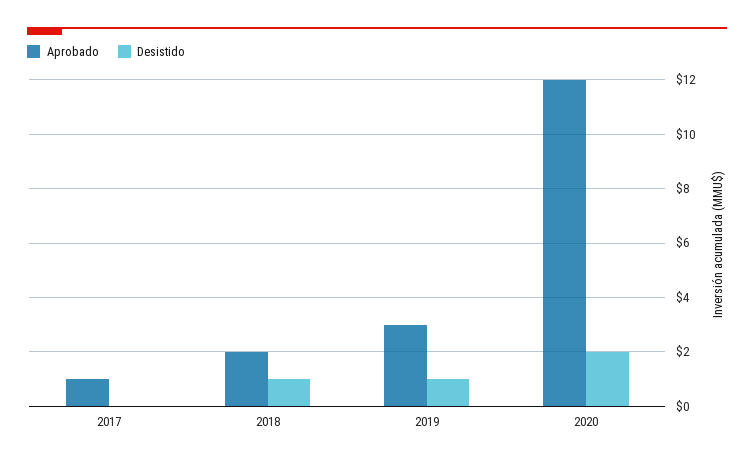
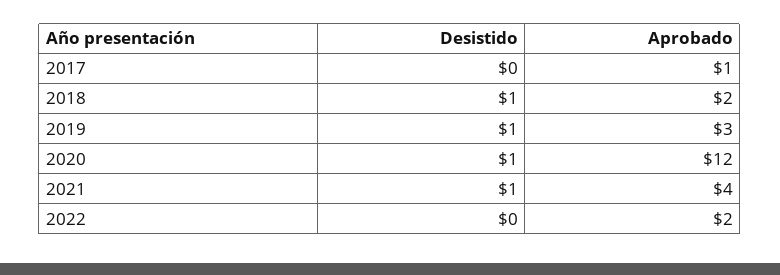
Desistido, 2020: 2 -> 1
Desistido, 2021: none -> 1
Aprobado, 2021: none -> 4
Desistido, 2022: none -> 0
Aprobado, 2022: none -> 2

